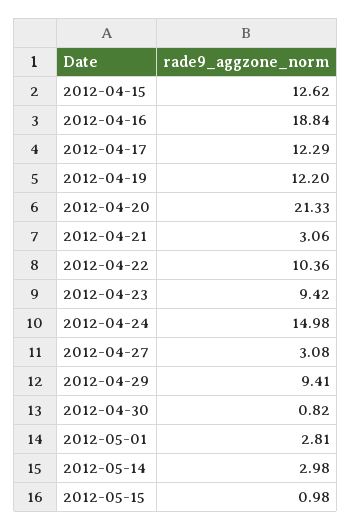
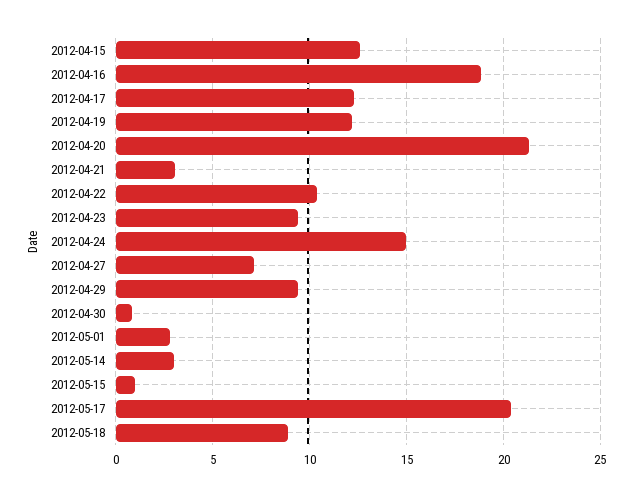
2012-04-27: 3.08 -> 7
2012-05-17: none -> 20.5
2012-05-18: none -> 9

